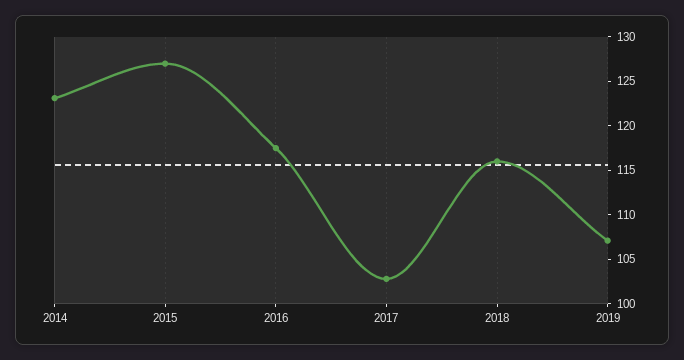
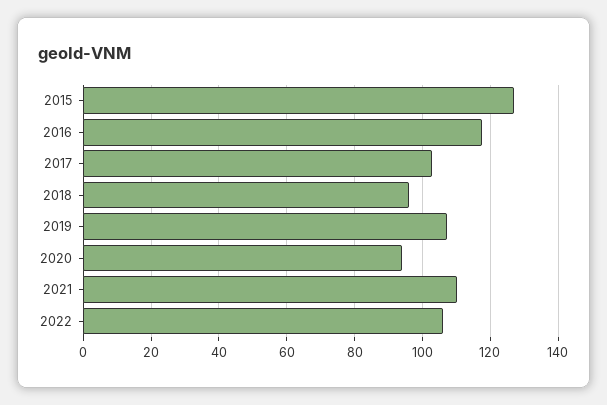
2014: 123 -> none
2018: 116 -> 96
2020: none -> 94
2021: none -> 110
2022: none -> 106

